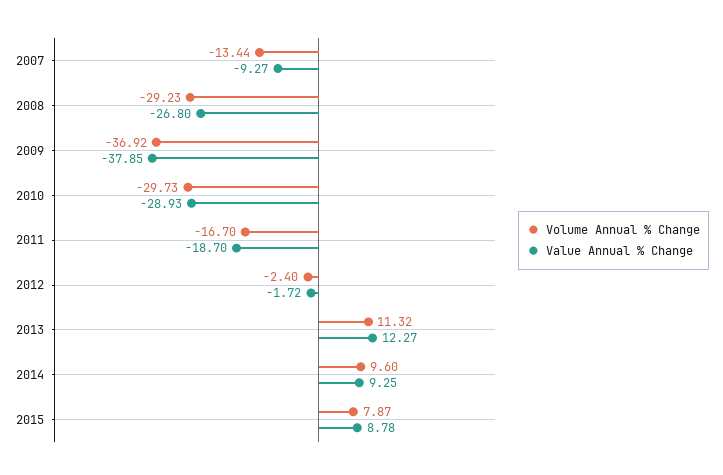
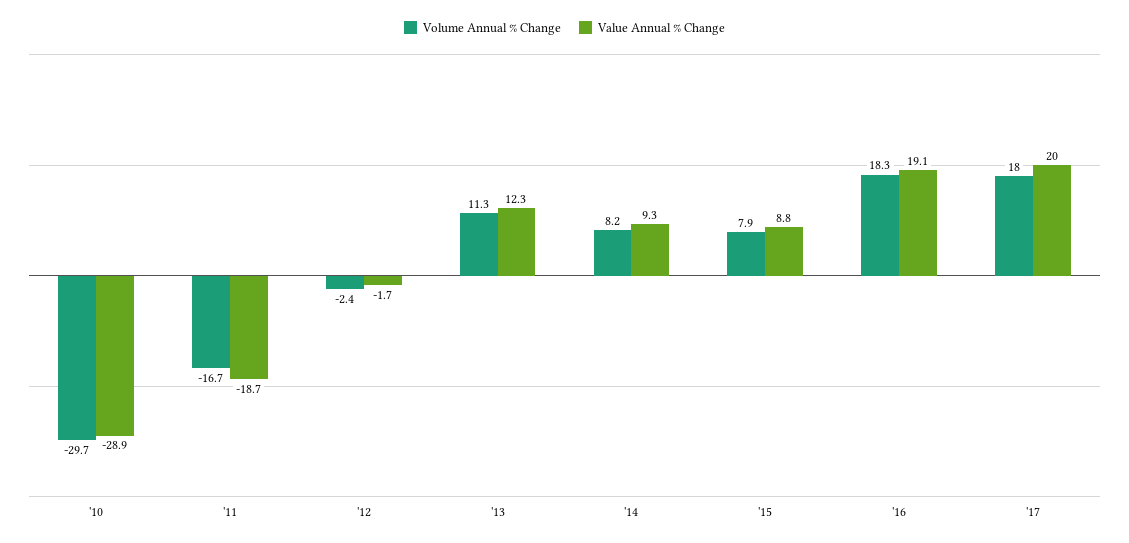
Volume Annual % Change, 2007: -13.44 -> none
Value Annual % Change, 2007: -9.27 -> none
Volume Annual % Change, 2008: -29.23 -> none
Value Annual % Change, 2008: -26.8 -> none
Volume Annual % Change, 2009: -36.92 -> none
Value Annual % Change, 2009: -37.85 -> none
Volume Annual % Change, 2014: 9.6 -> 8.2
Volume Annual % Change, '16: none -> 18.3
Value Annual % Change, '16: none -> 19.1
Volume Annual % Change, '17: none -> 18
Value Annual % Change, '17: none -> 20

